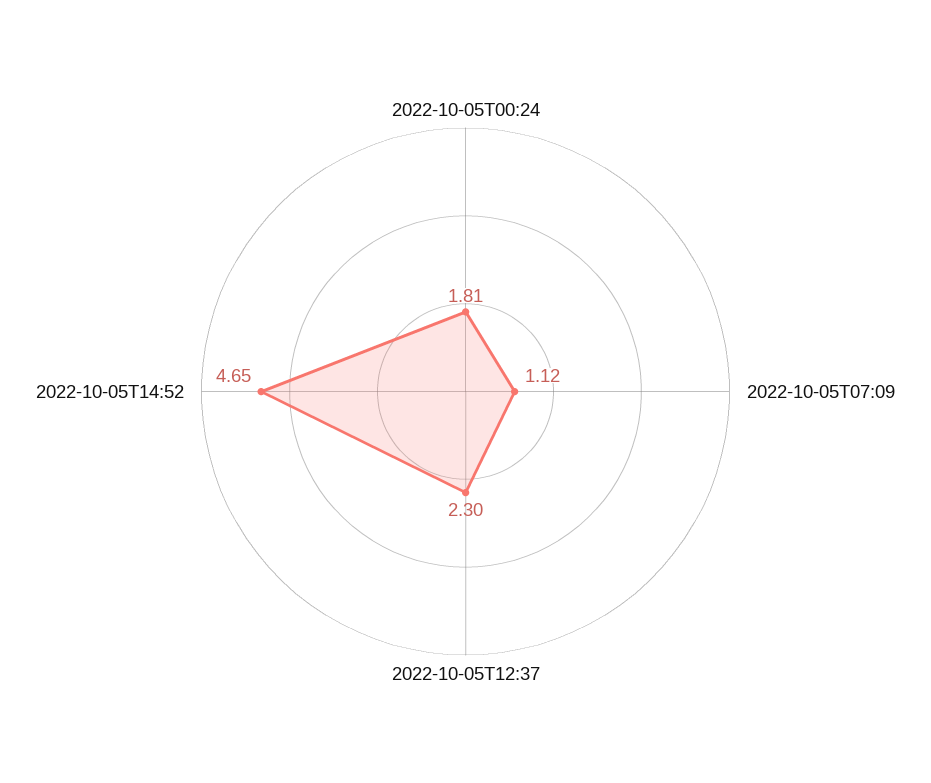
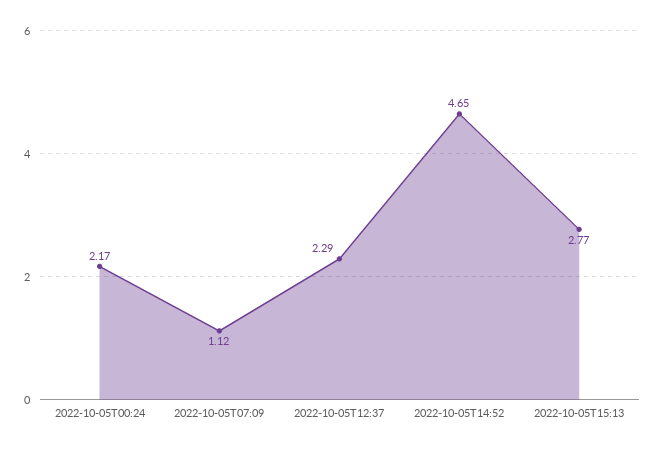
2022-10-05T00:24: 1.81 -> 2.17
2022-10-05T12:37: 2.3 -> 2.29
2022-10-05T15:13: none -> 2.77

